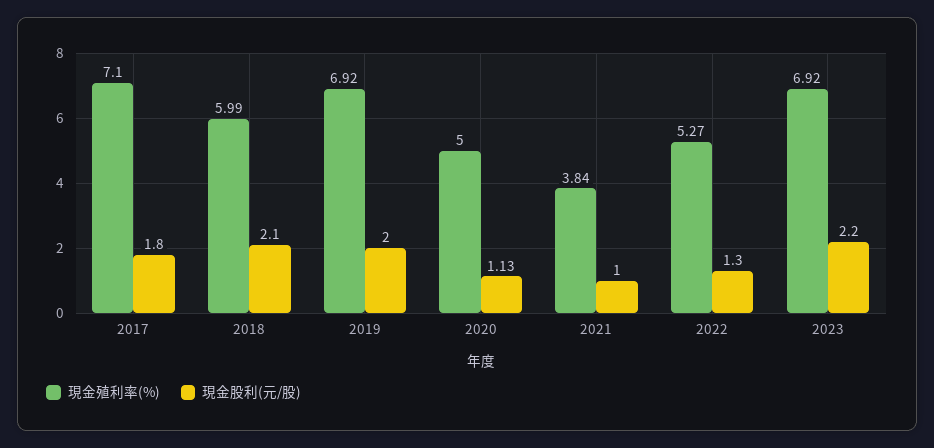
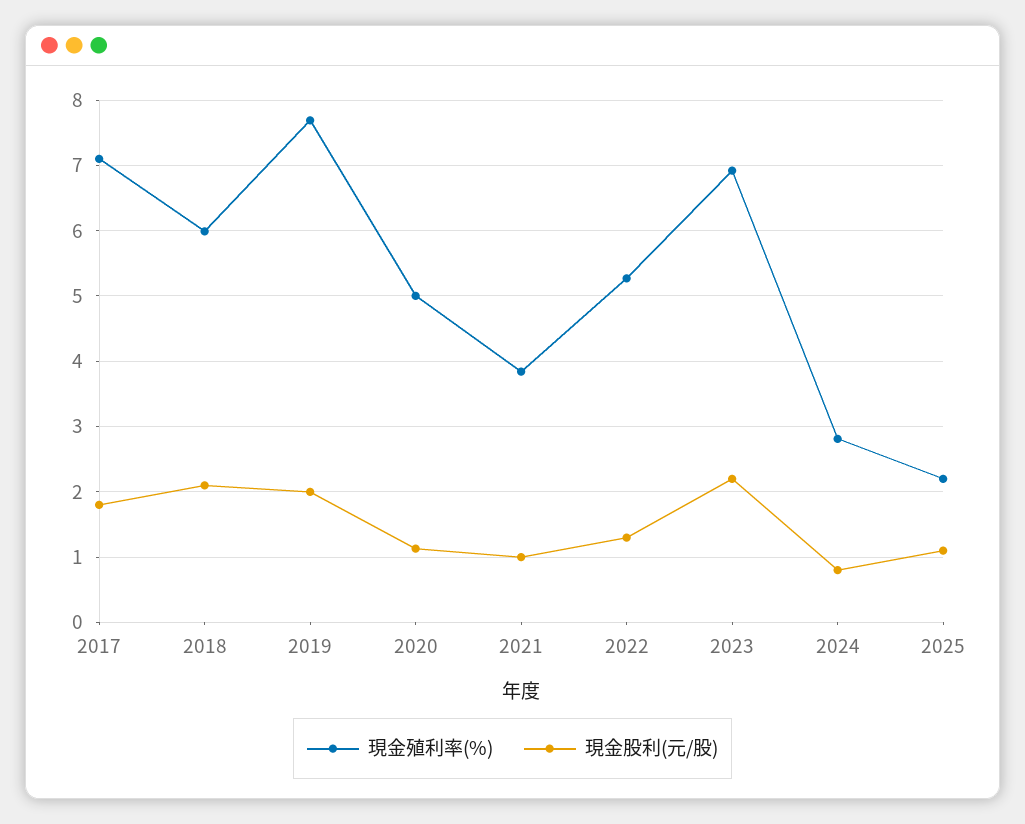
現金殖利率(%), 2019: 6.92 -> 7.7
現金殖利率(%), 2024: none -> 2.8
現金股利(元/股), 2024: none -> 0.8
現金殖利率(%), 2025: none -> 2.2
現金股利(元/股), 2025: none -> 1.1

